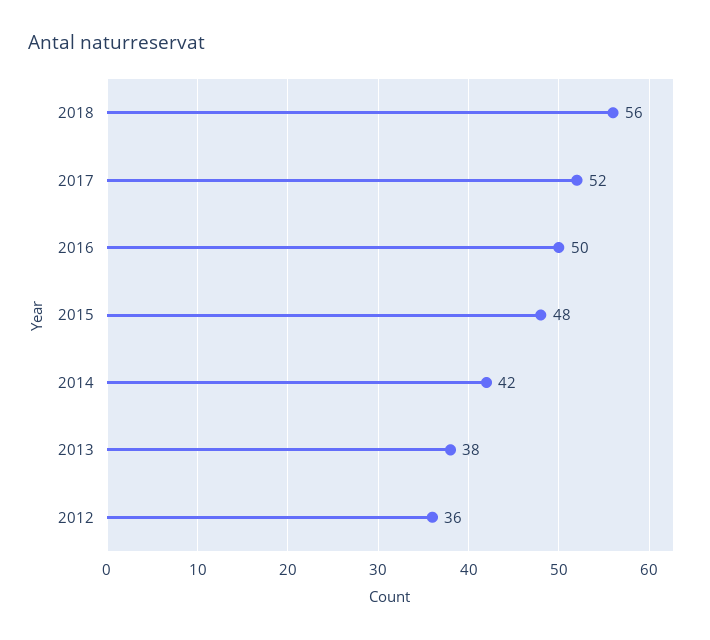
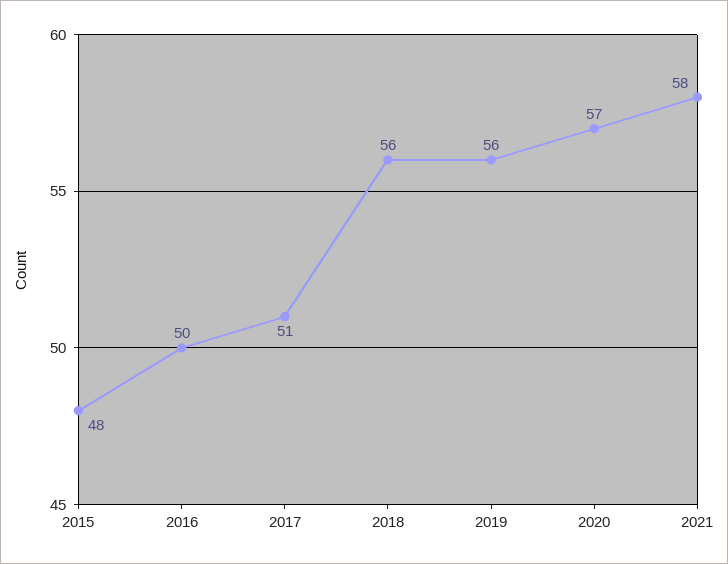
2017: 52 -> 51
2014: 42 -> none
2013: 38 -> none
2012: 36 -> none
2019: none -> 56
2020: none -> 57
2021: none -> 58

